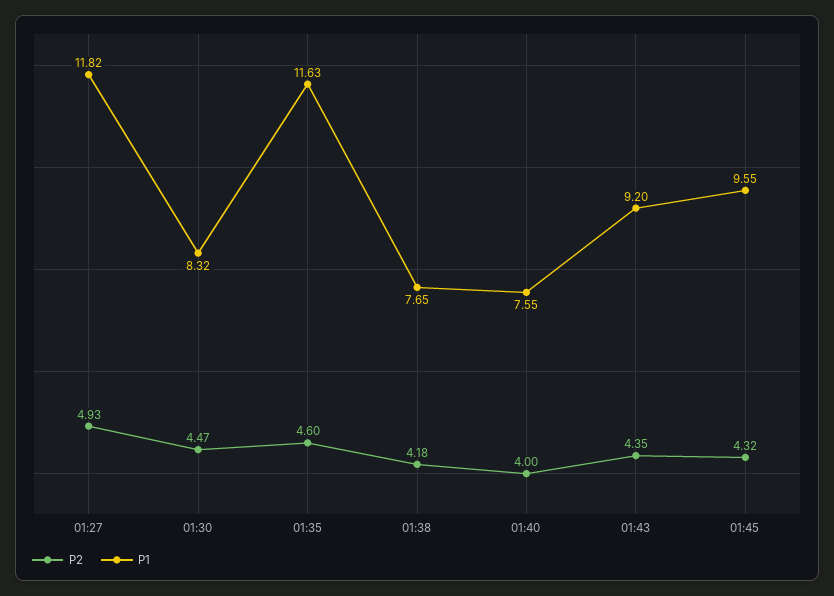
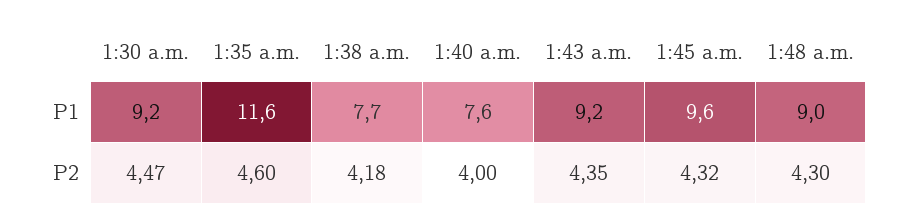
P2, 01:27: 4.93 -> none
P1, 01:27: 11.82 -> none
P1, 01:30: 8.32 -> 9.2
P1, 1:48 a.m.: none -> 9
P2, 1:48 a.m.: none -> 4.3

